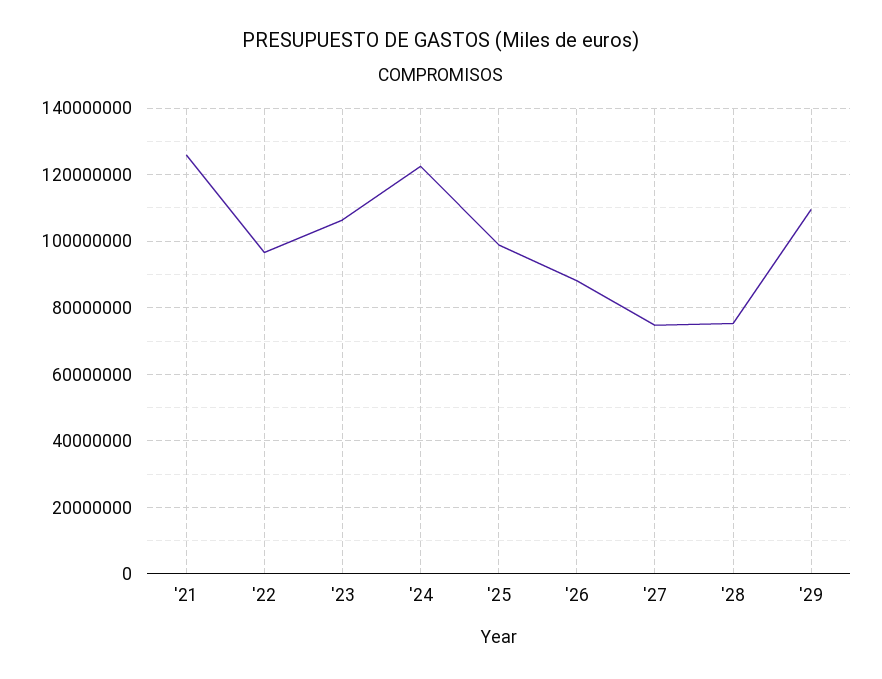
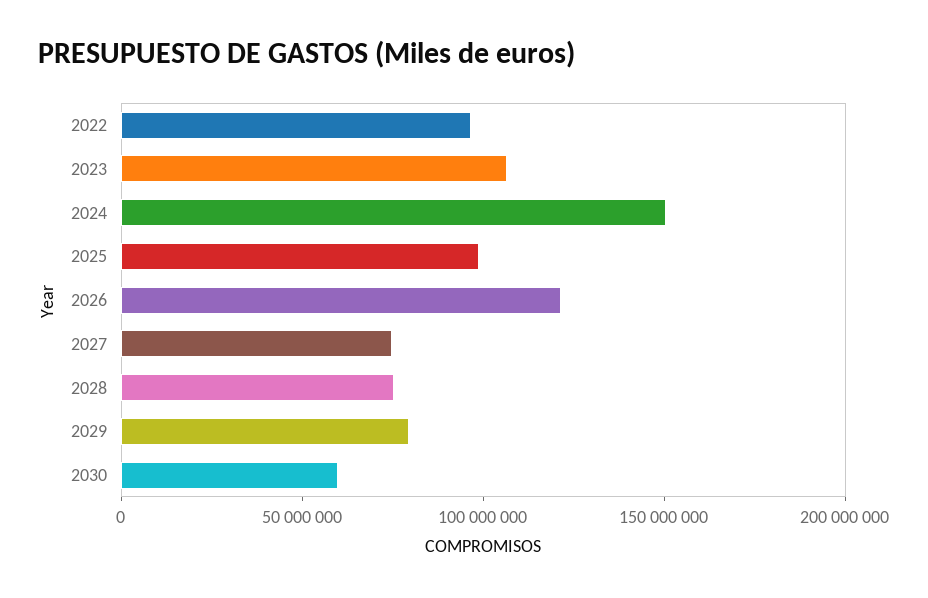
'21: 126000000 -> none
'24: 122000000 -> 150000000
'26: 88000000 -> 120000000
'29: 110000000 -> 80000000
2030: none -> 60000000

